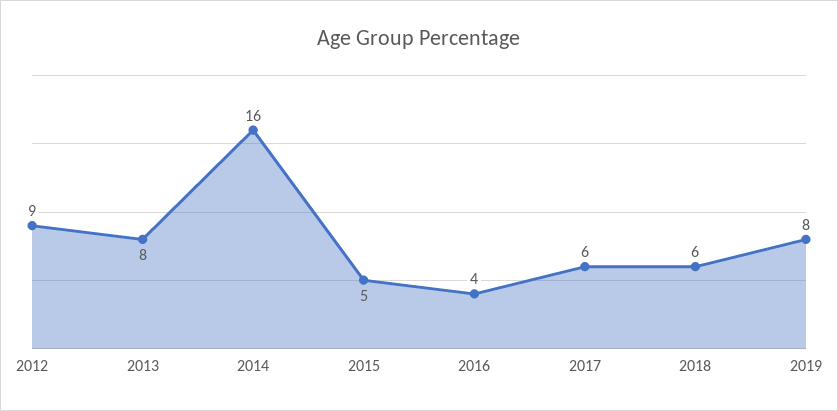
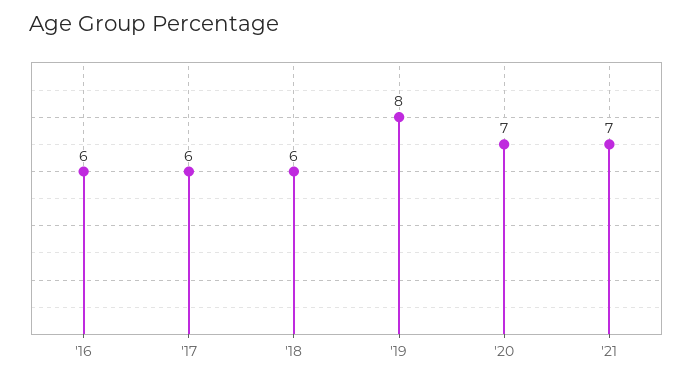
2012: 9 -> none
2013: 8 -> none
2014: 16 -> none
2015: 5 -> none
2016: 4 -> 6
'20: none -> 7
'21: none -> 7

